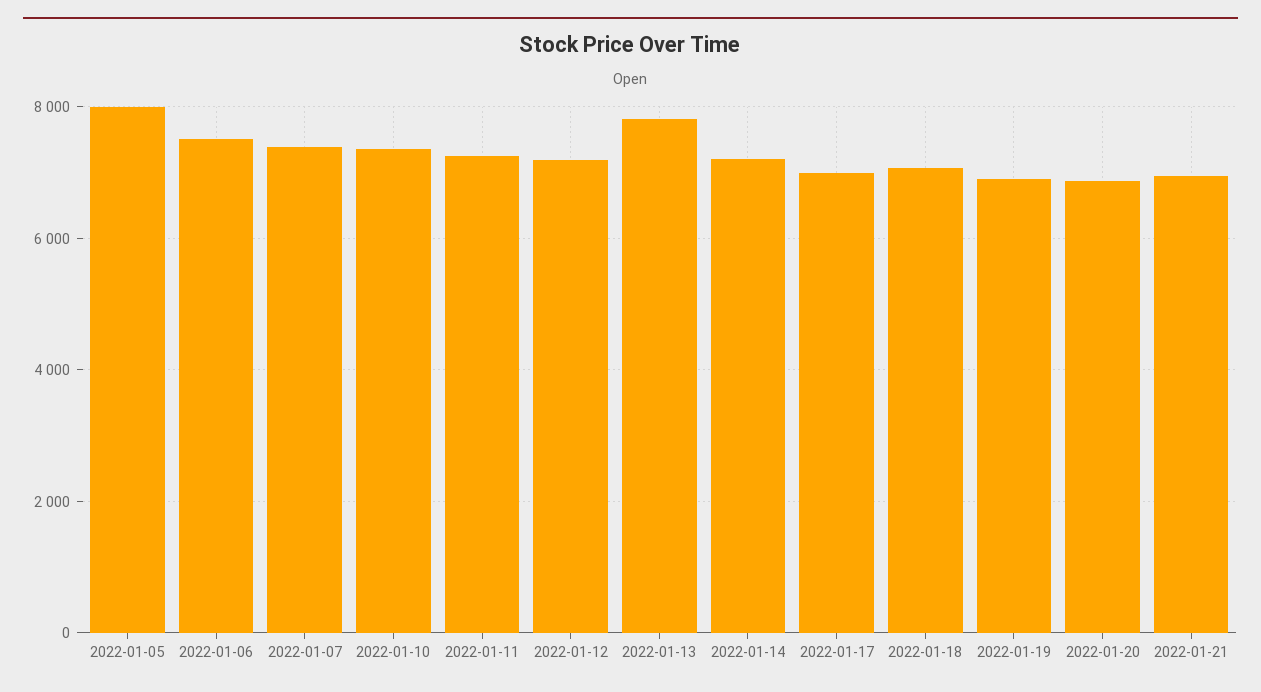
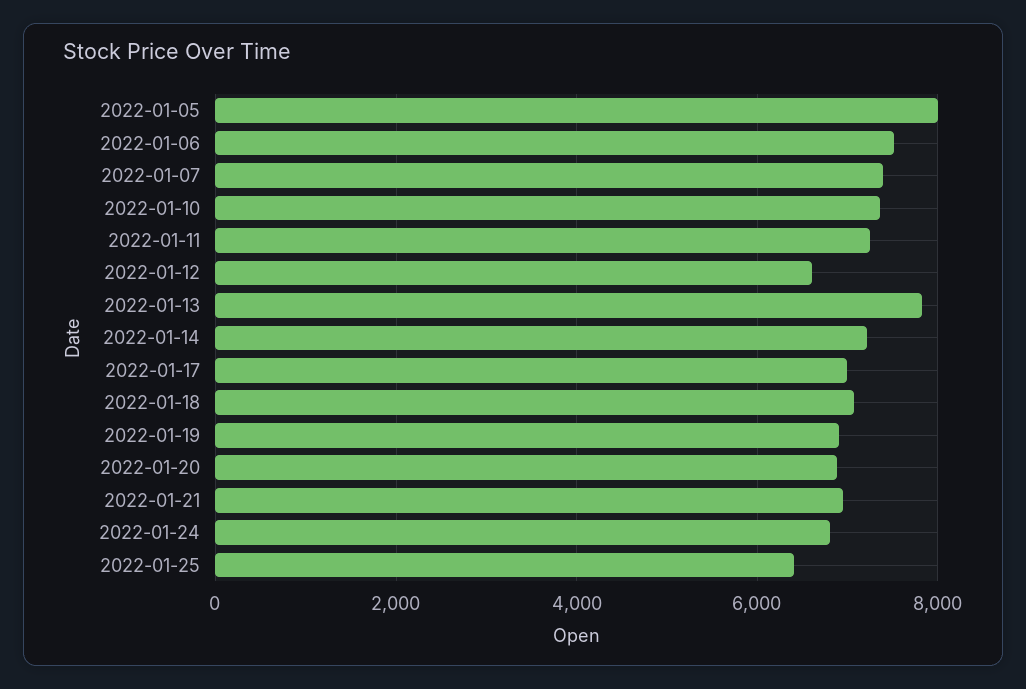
2022-01-12: 7200 -> 6600
2022-01-24: none -> 6800
2022-01-25: none -> 6400

